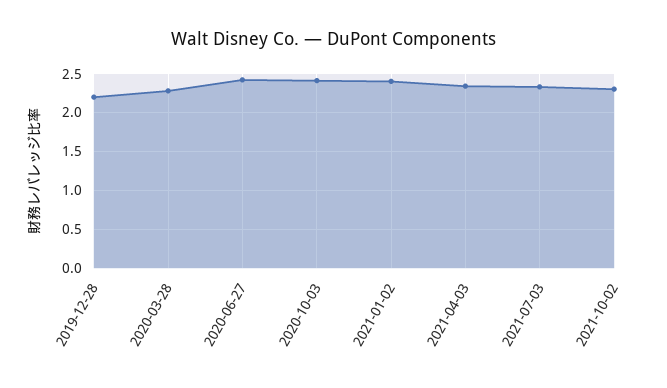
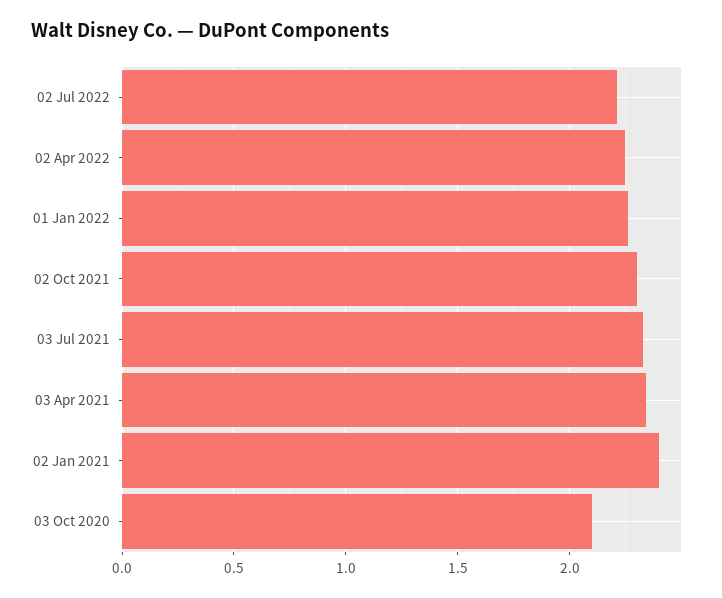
2019-12-28: 2.2 -> none
2020-03-28: 2.3 -> none
2020-06-27: 2.4 -> none
2020-10-03: 2.4 -> 2.1
02 Jul 2022: none -> 2.2
02 Apr 2022: none -> 2.25
01 Jan 2022: none -> 2.25

